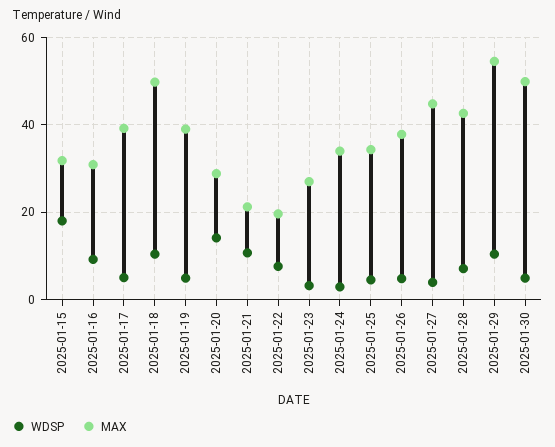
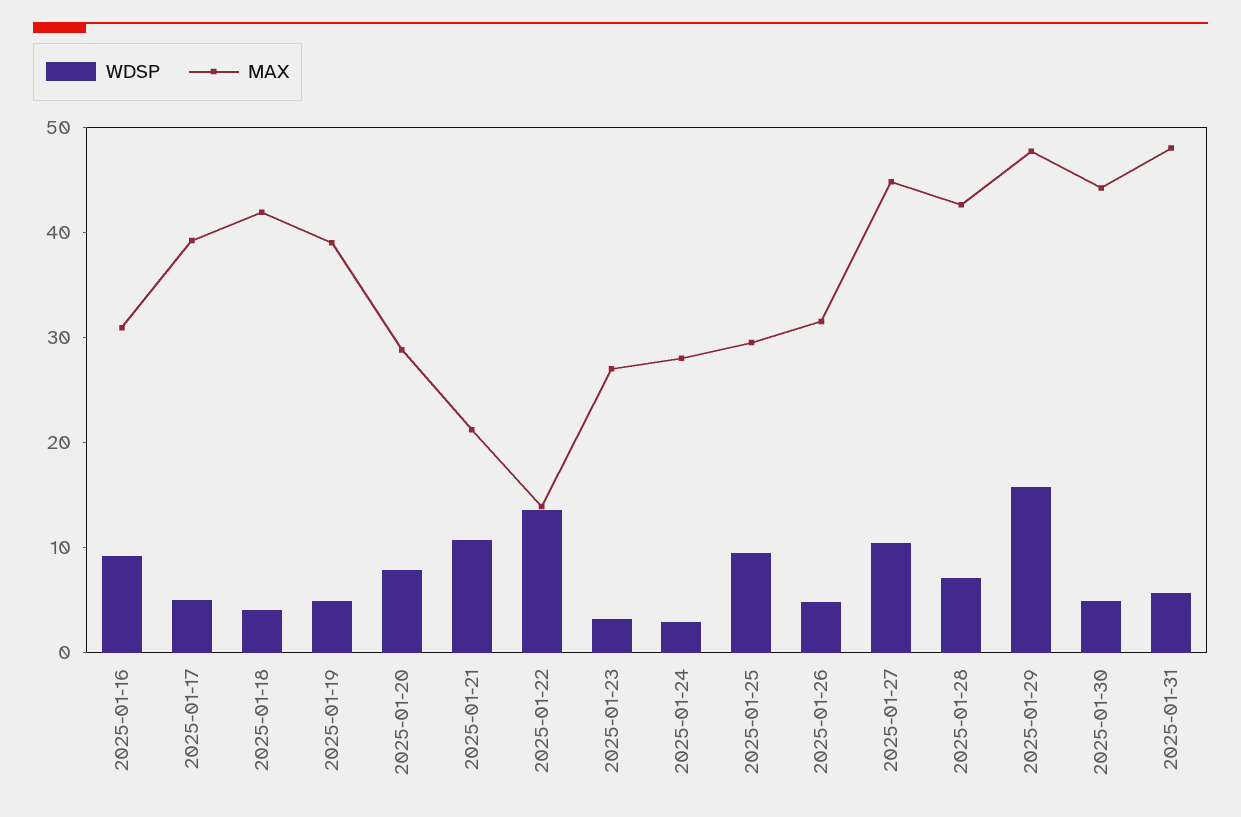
WDSP, 2025-01-15: 18 -> none
MAX, 2025-01-15: 32 -> none
WDSP, 2025-01-18: 10 -> 4
MAX, 2025-01-18: 50 -> 42
WDSP, 2025-01-20: 14 -> 8
WDSP, 2025-01-22: 8 -> 14
MAX, 2025-01-22: 20 -> 14
MAX, 2025-01-24: 34 -> 28
WDSP, 2025-01-25: 4 -> 10
MAX, 2025-01-25: 34 -> 30
MAX, 2025-01-26: 38 -> 32
WDSP, 2025-01-27: 4 -> 10
WDSP, 2025-01-29: 10 -> 16
MAX, 2025-01-29: 54 -> 48
MAX, 2025-01-30: 50 -> 44
WDSP, 2025-01-31: none -> 6
MAX, 2025-01-31: none -> 48

